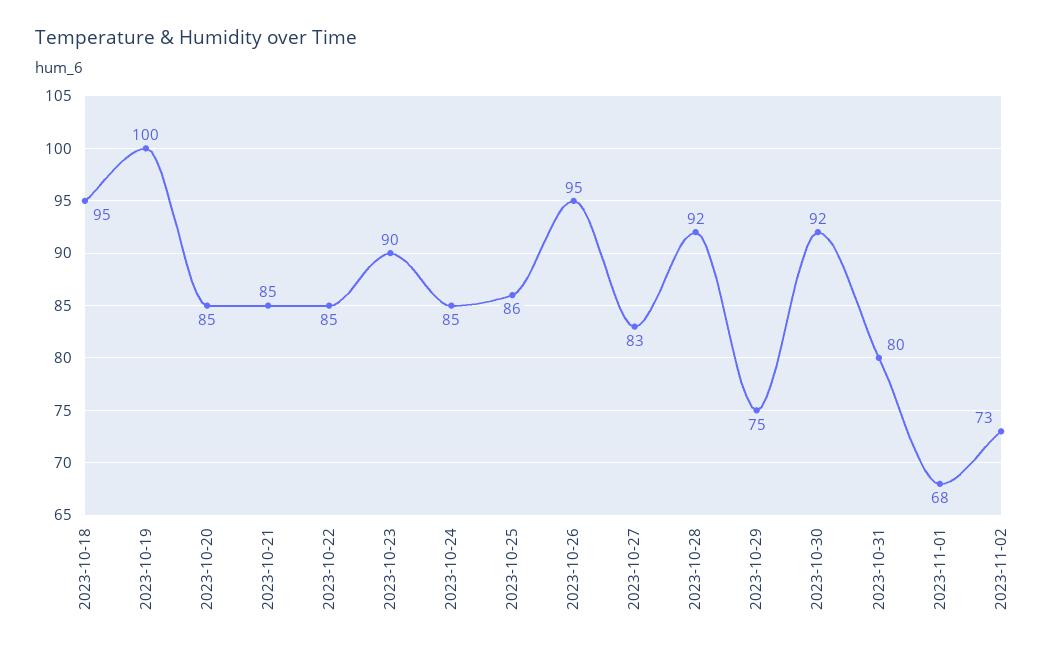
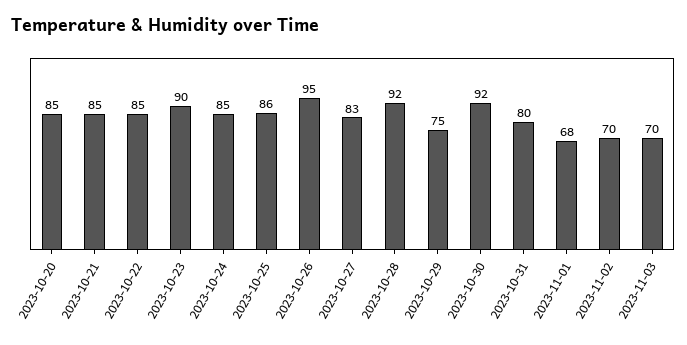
2023-10-18: 95 -> none
2023-10-19: 100 -> none
2023-11-02: 73 -> 70
2023-11-03: none -> 70

